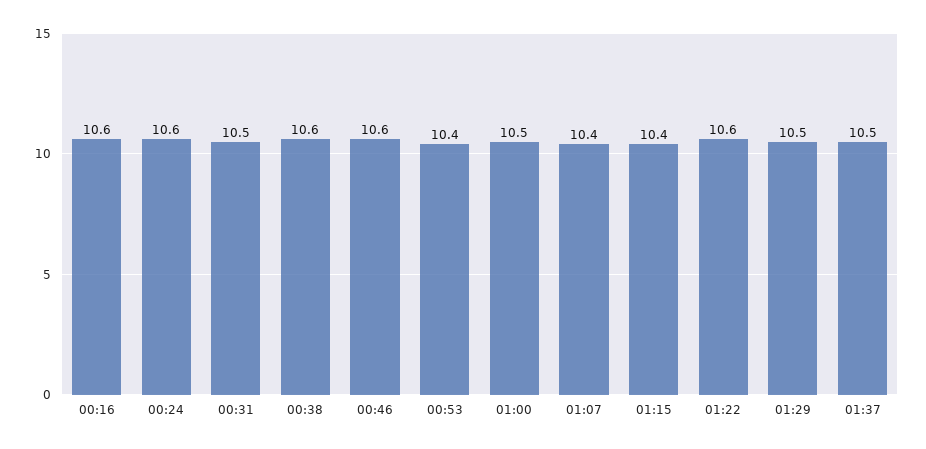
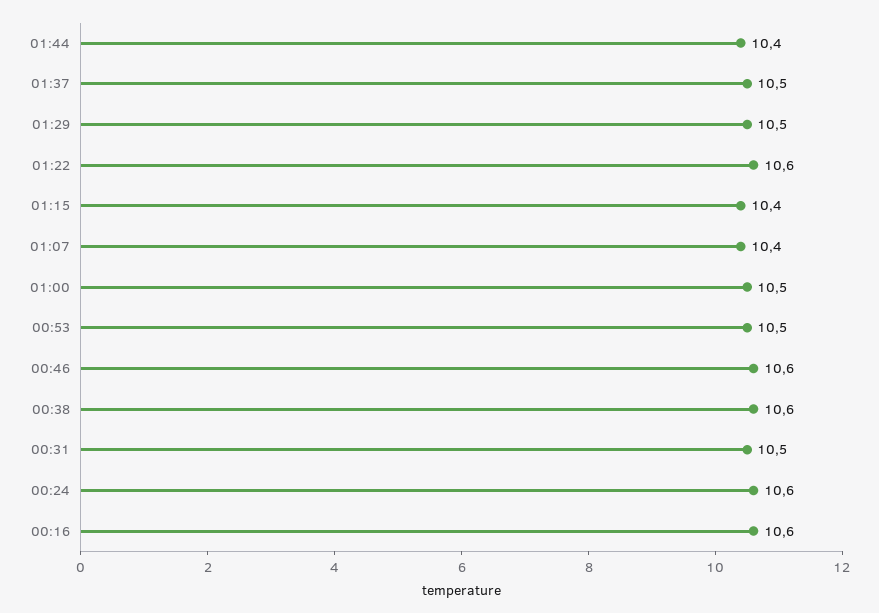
00:53: 10.4 -> 10.5
01:44: none -> 10.4

